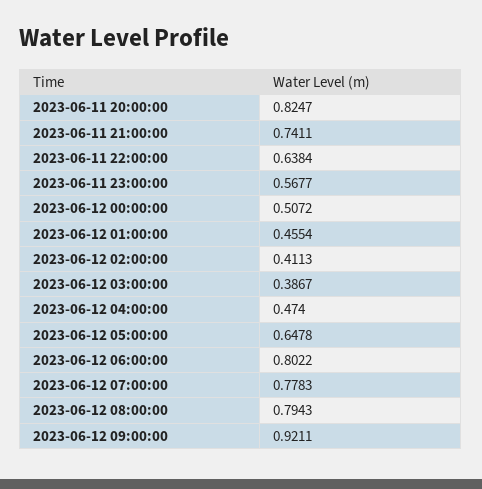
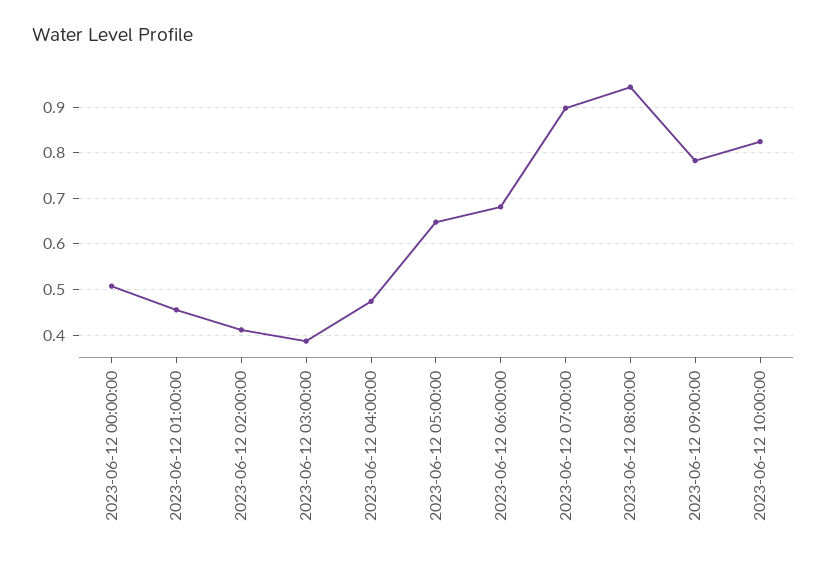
2023-06-11 20:00:00: 0.8247 -> none
2023-06-11 21:00:00: 0.7411 -> none
2023-06-11 22:00:00: 0.6384 -> none
2023-06-11 23:00:00: 0.5677 -> none
2023-06-12 06:00:00: 0.8022 -> 0.68
2023-06-12 07:00:00: 0.7783 -> 0.9
2023-06-12 08:00:00: 0.7943 -> 0.94
2023-06-12 09:00:00: 0.9211 -> 0.78
2023-06-12 10:00:00: none -> 0.82

